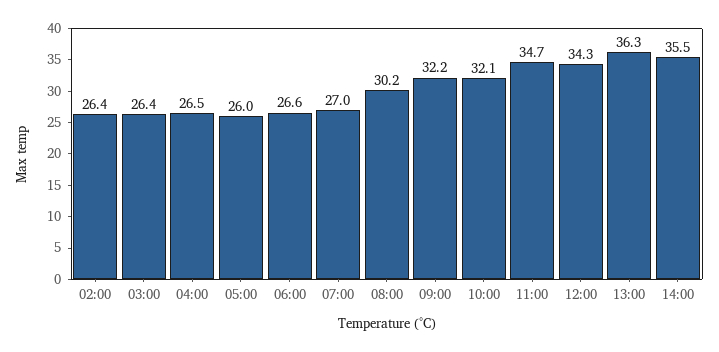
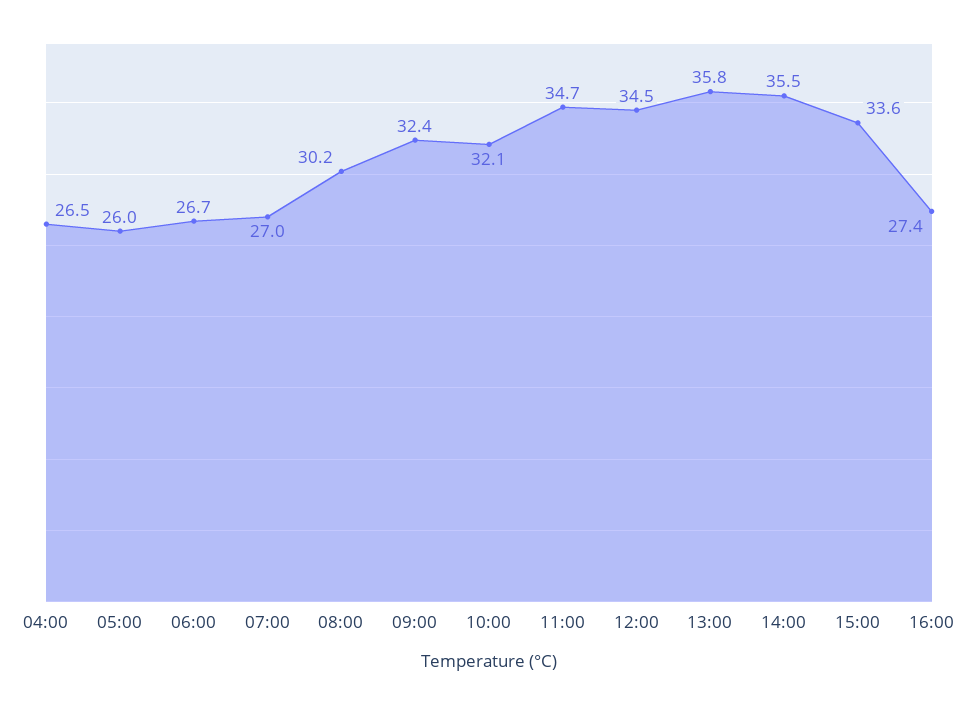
02:00: 26.4 -> none
03:00: 26.4 -> none
06:00: 26.6 -> 26.7
09:00: 32.2 -> 32.4
12:00: 34.3 -> 34.5
13:00: 36.3 -> 35.8
15:00: none -> 33.6
16:00: none -> 27.4

